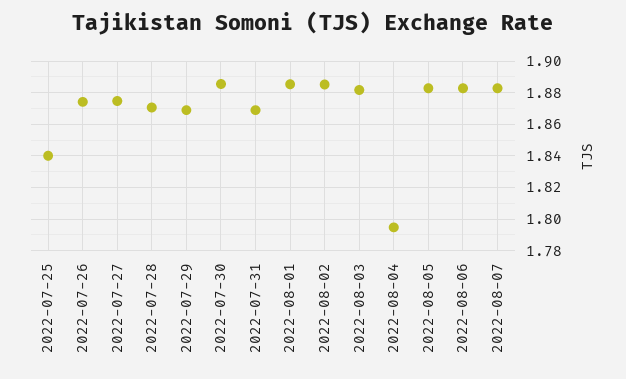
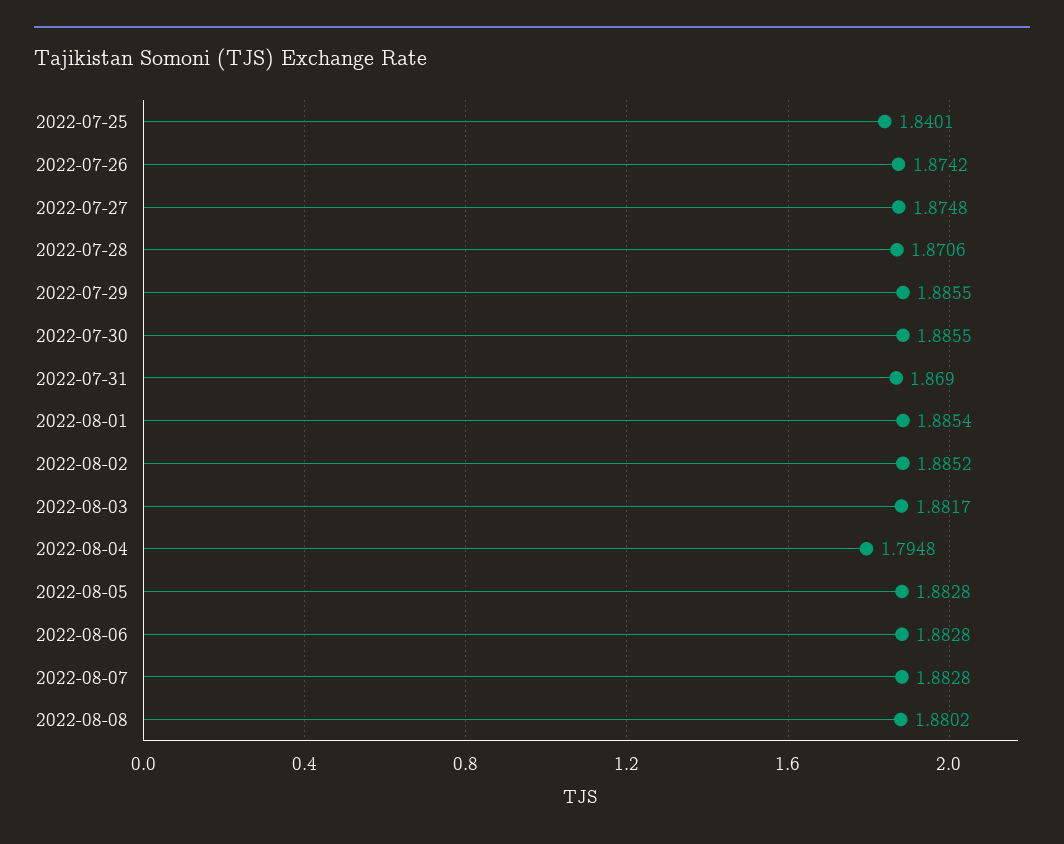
2022-07-29: 1.87 -> 1.8855
2022-08-08: none -> 1.8802

